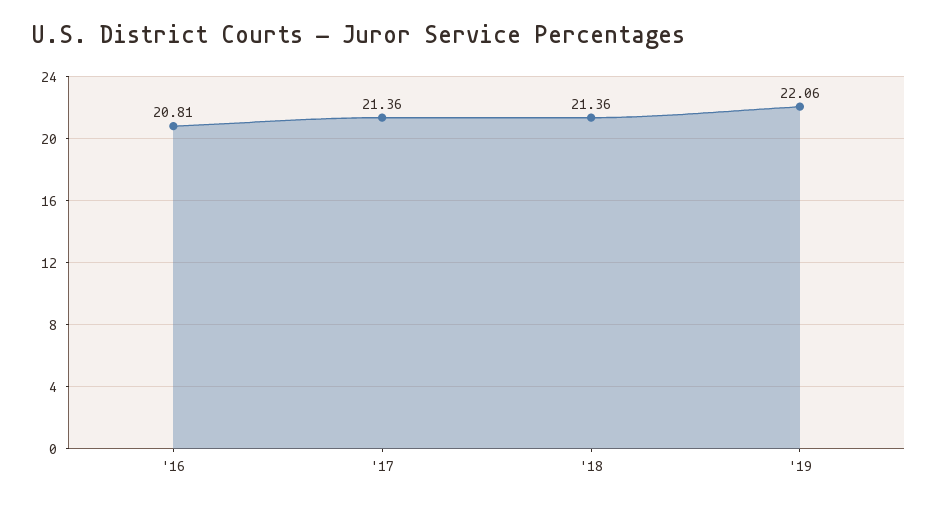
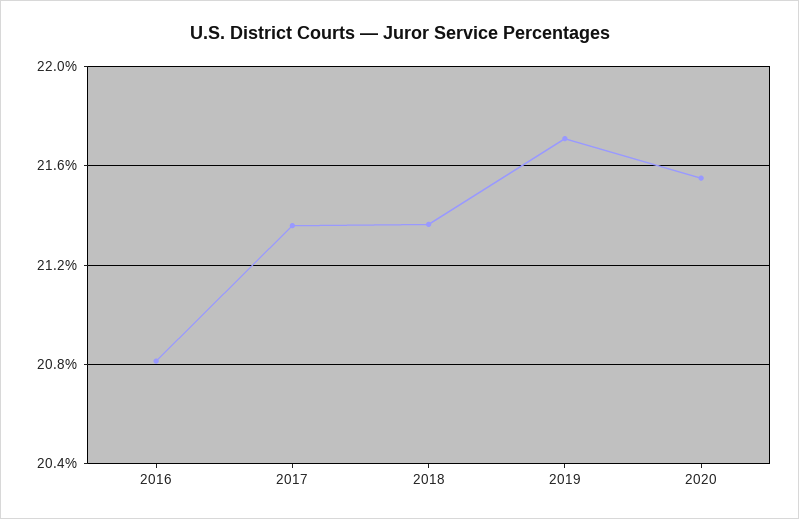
'19: 22.06 -> 21.7
2020: none -> 21.55

